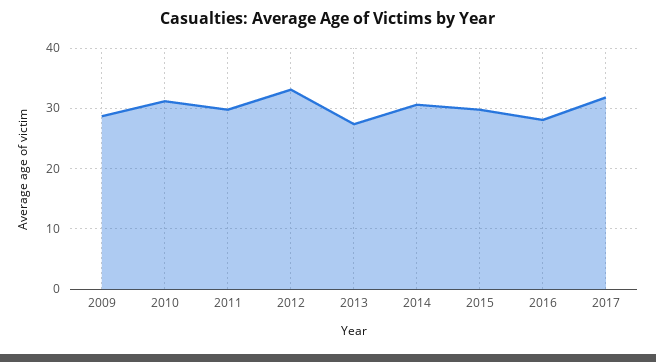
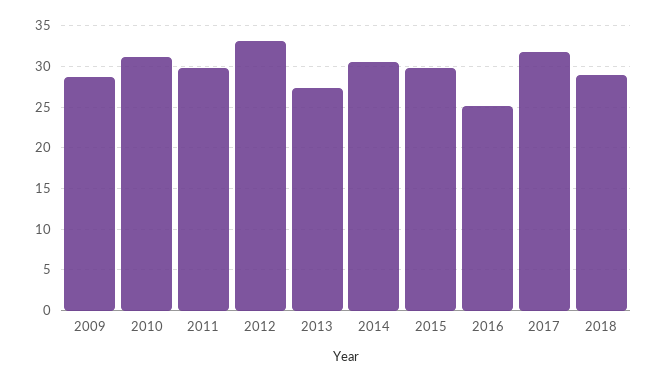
2016: 28 -> 25
2018: none -> 29

